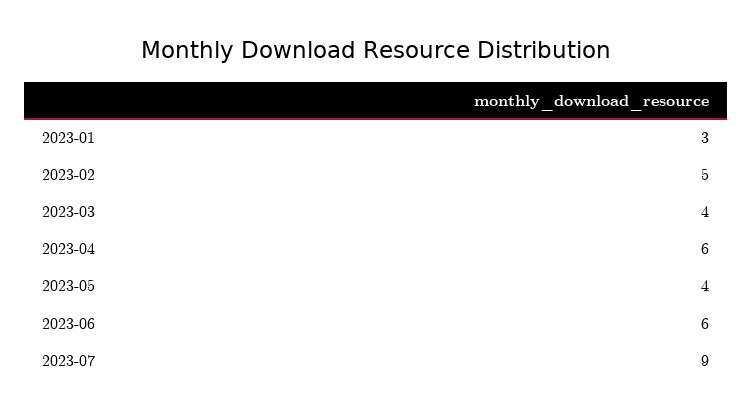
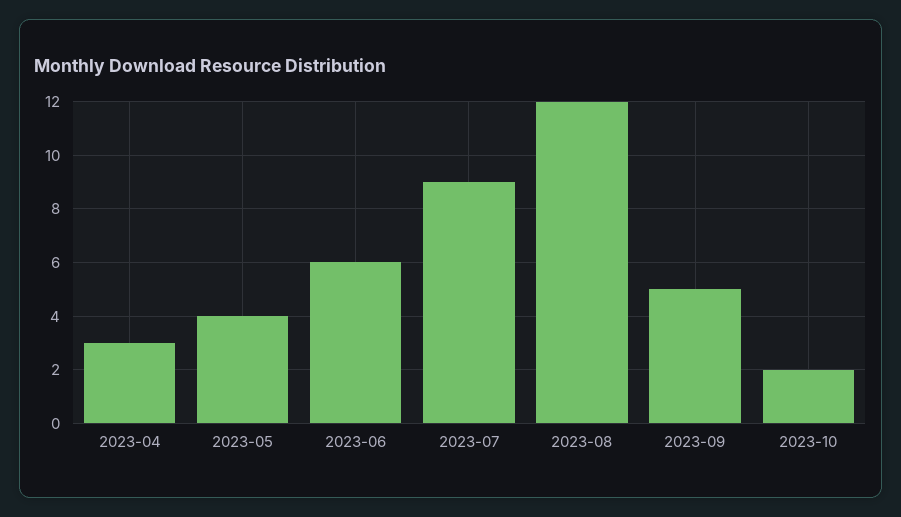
2023-01: 3 -> none
2023-02: 5 -> none
2023-03: 4 -> none
2023-04: 6 -> 3
2023-08: none -> 12
2023-09: none -> 5
2023-10: none -> 2

